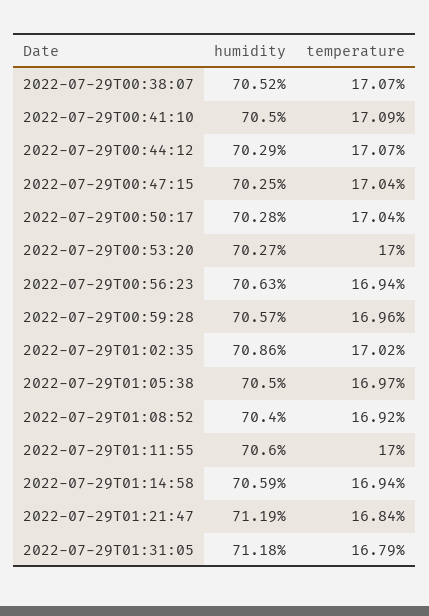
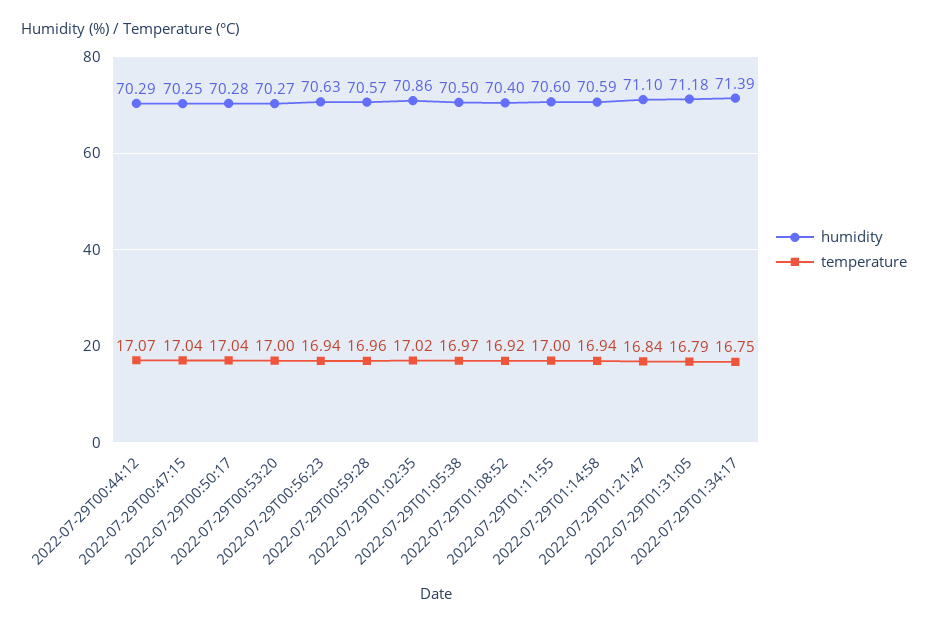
humidity, 2022-07-29T00:38:07: 70.52 -> none
temperature, 2022-07-29T00:38:07: 17.07 -> none
humidity, 2022-07-29T00:41:10: 70.5 -> none
temperature, 2022-07-29T00:41:10: 17.09 -> none
humidity, 2022-07-29T01:21:47: 71.19 -> 71.1
humidity, 2022-07-29T01:34:17: none -> 71.39
temperature, 2022-07-29T01:34:17: none -> 16.75

